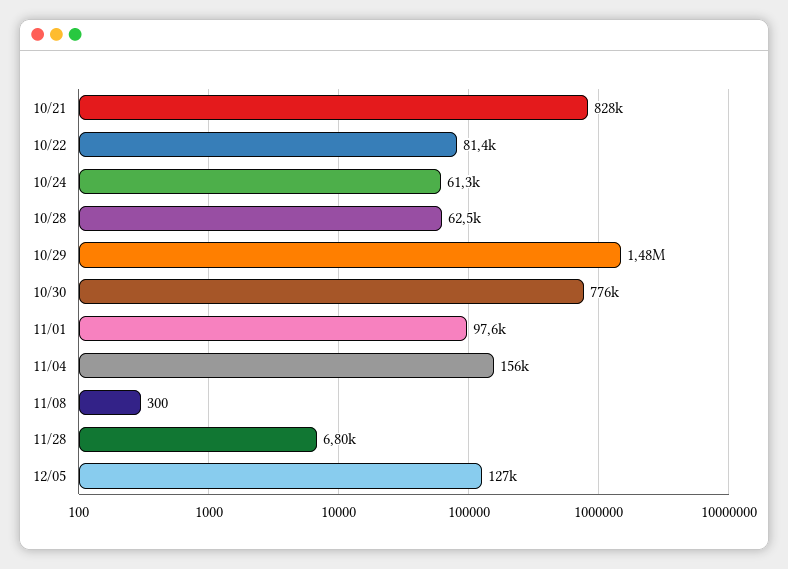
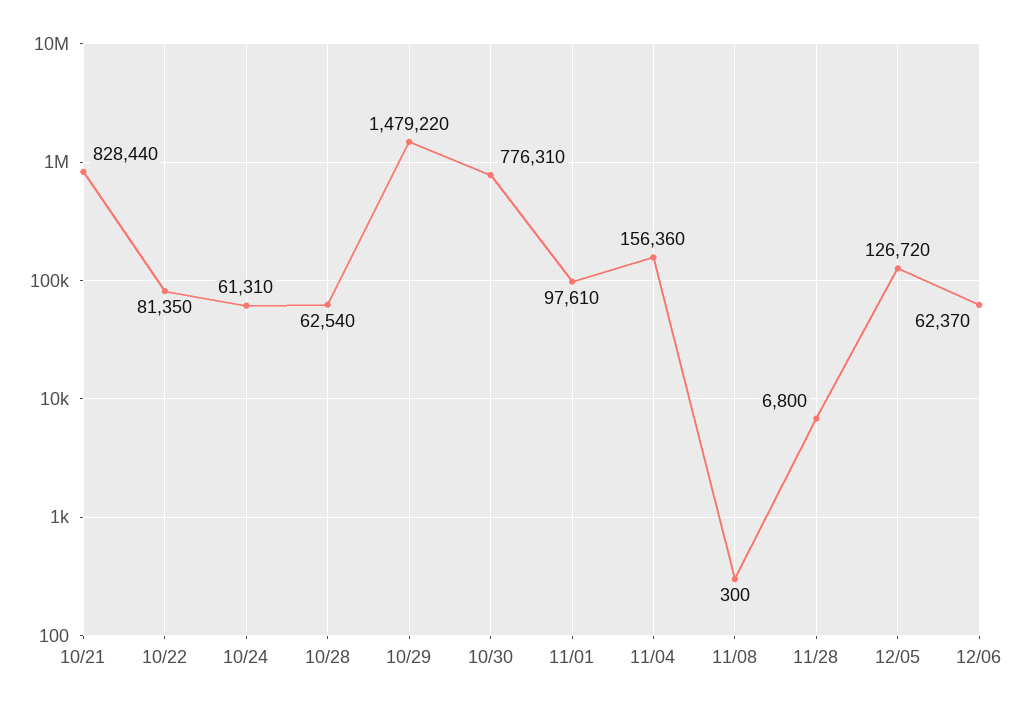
12/06: none -> 62370

